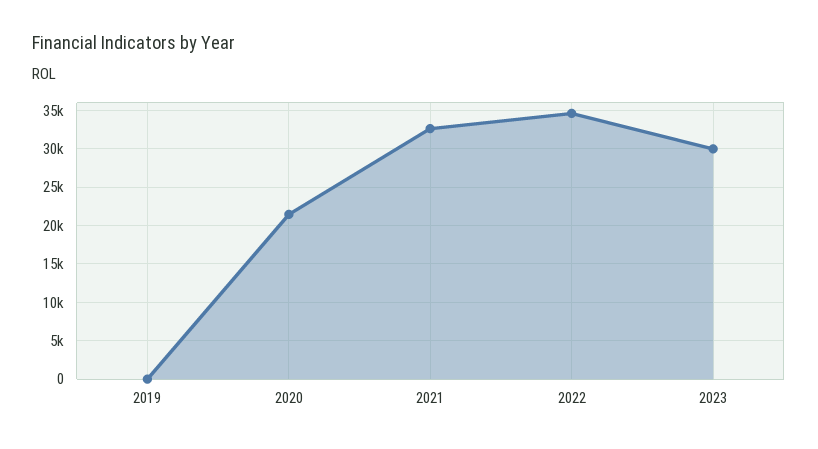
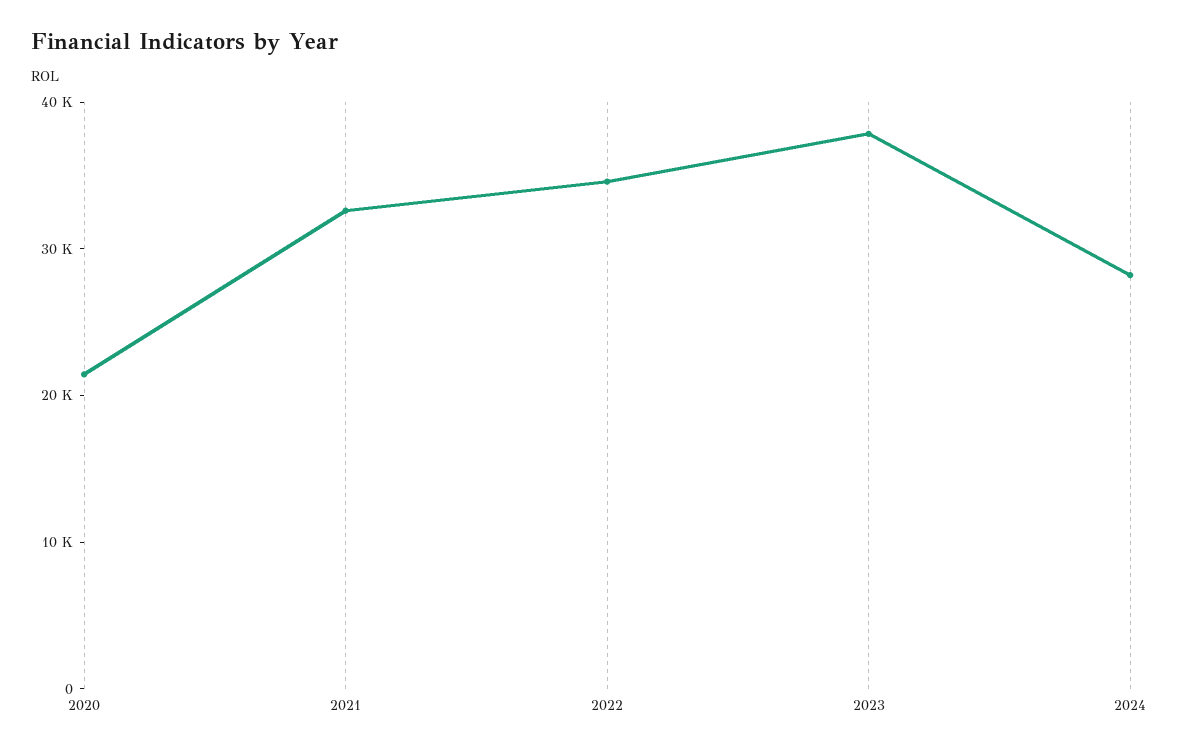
2019: 0 -> none
2023: 30000 -> 38000
2024: none -> 28000

